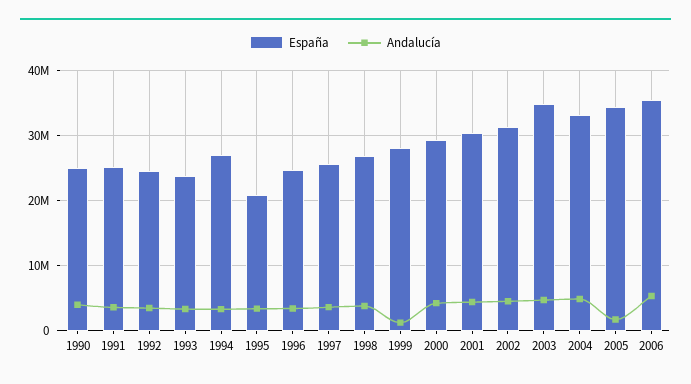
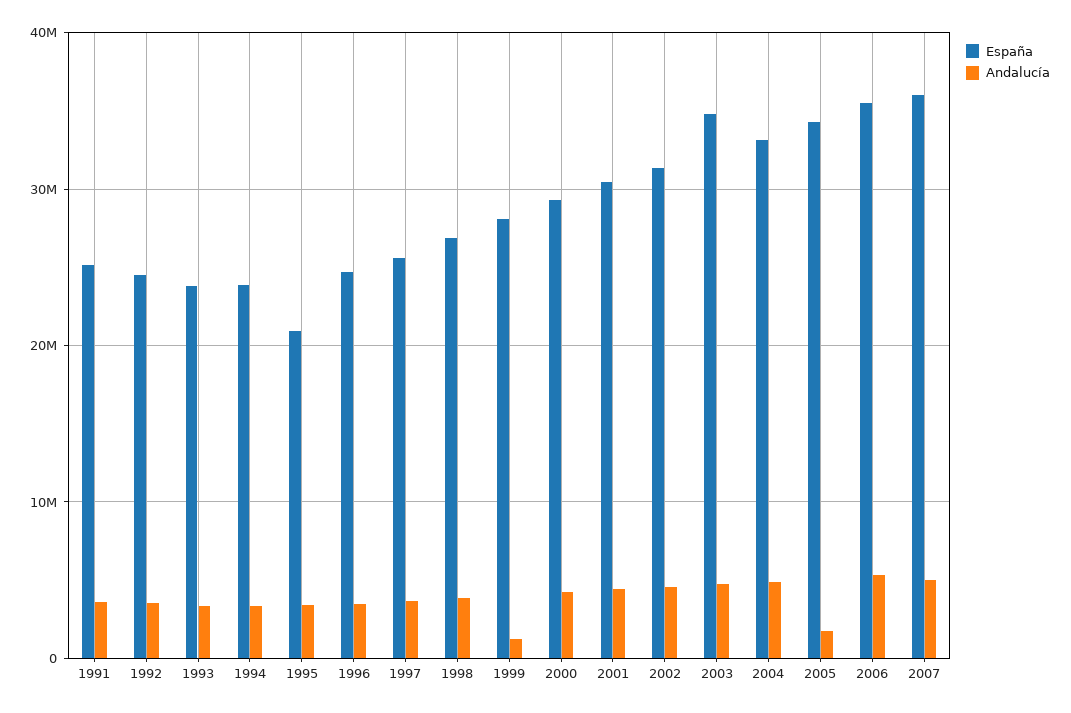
España, 1990: 25000000 -> none
Andalucía, 1990: 4000000 -> none
España, 1994: 27000000 -> 24000000
España, 2007: none -> 36000000
Andalucía, 2007: none -> 5000000

